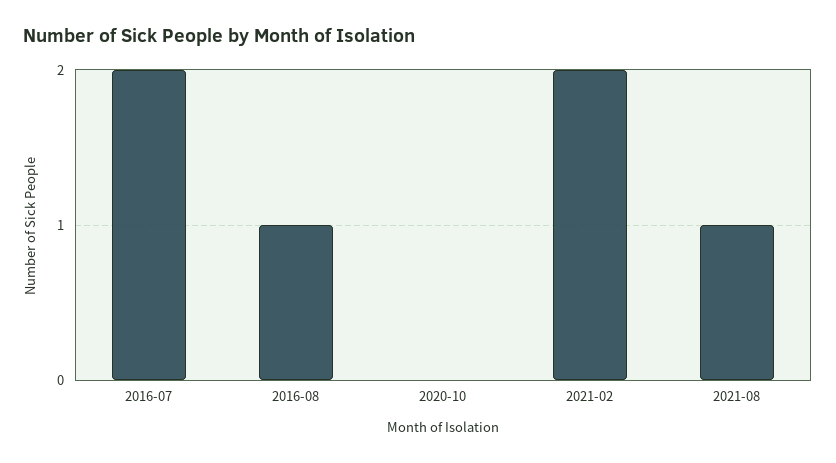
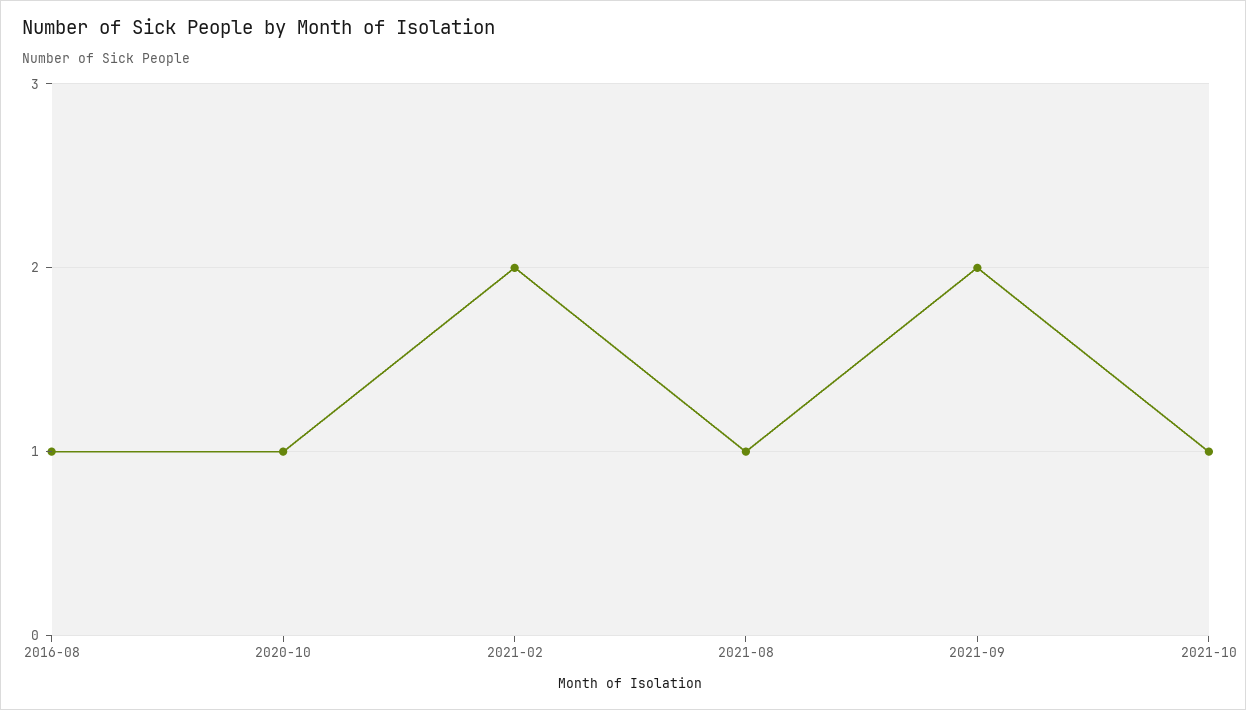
2016-07: 2 -> none
2020-10: 0 -> 1
2021-09: none -> 2
2021-10: none -> 1

